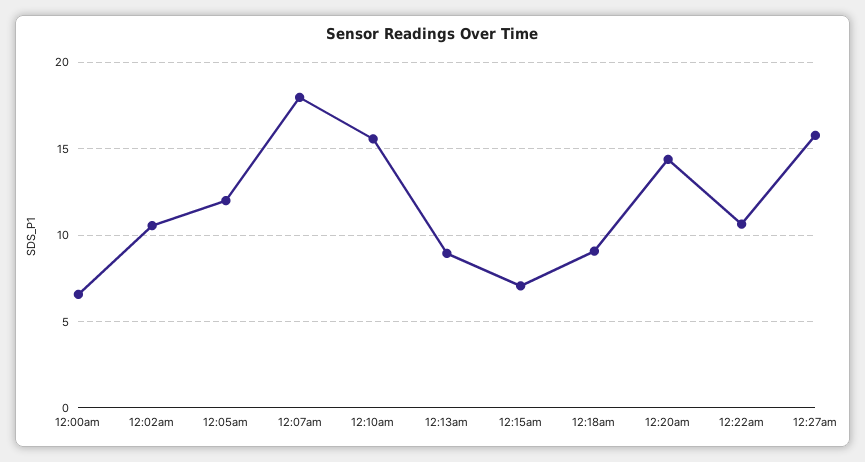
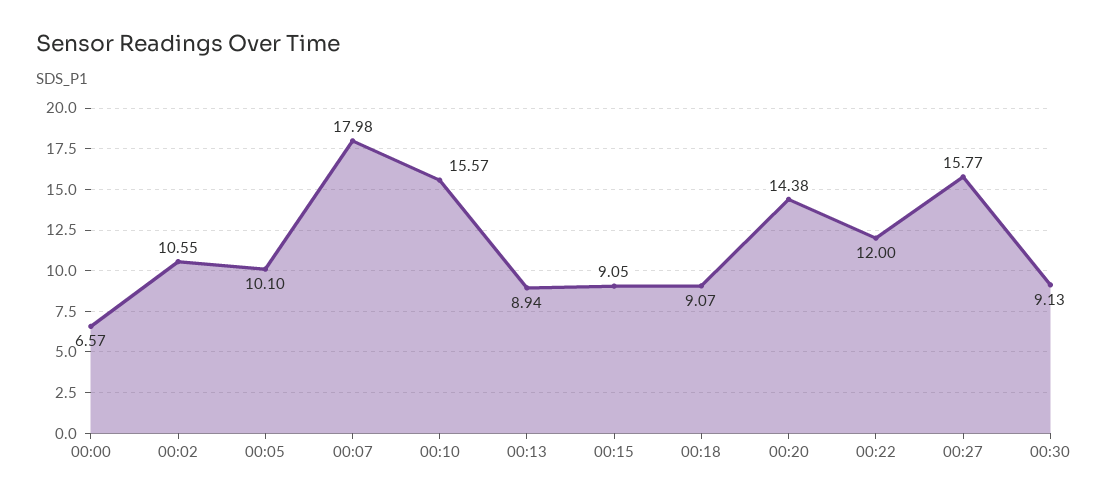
12:05am: 12 -> 10.1
12:15am: 7 -> 9.05
12:22am: 10.5 -> 12
00:30: none -> 9.13

